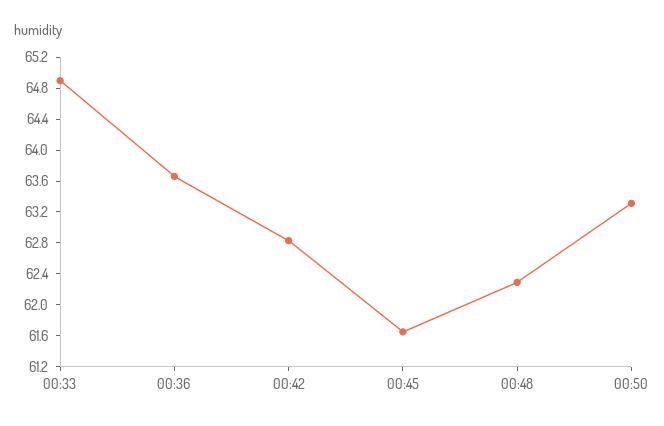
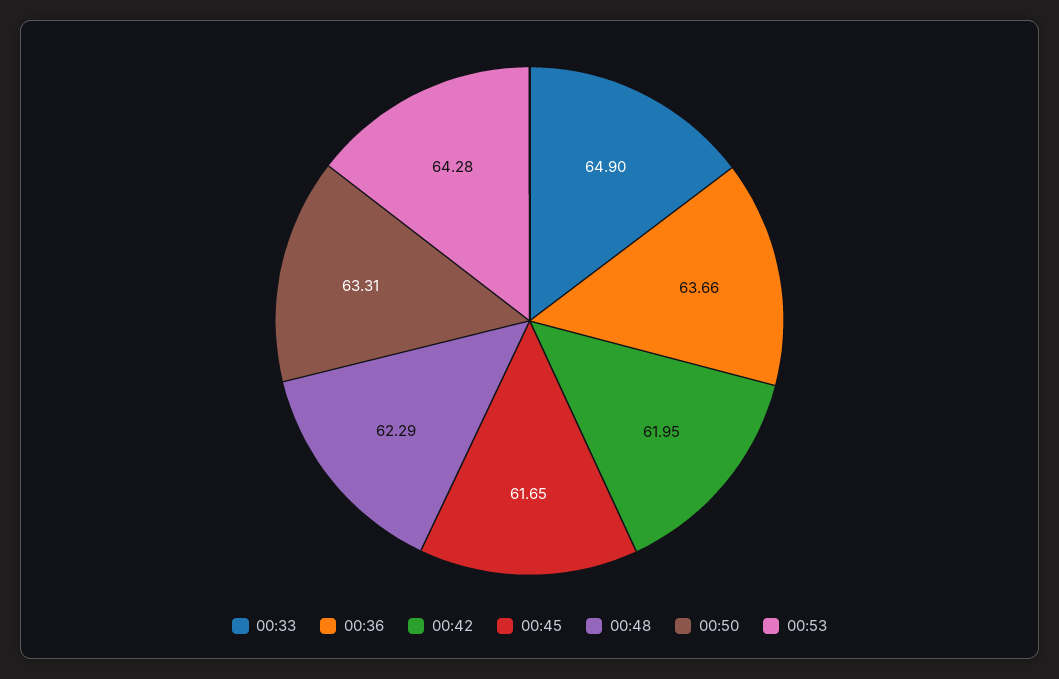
00:42: 62.8 -> 61.95
00:53: none -> 64.28

